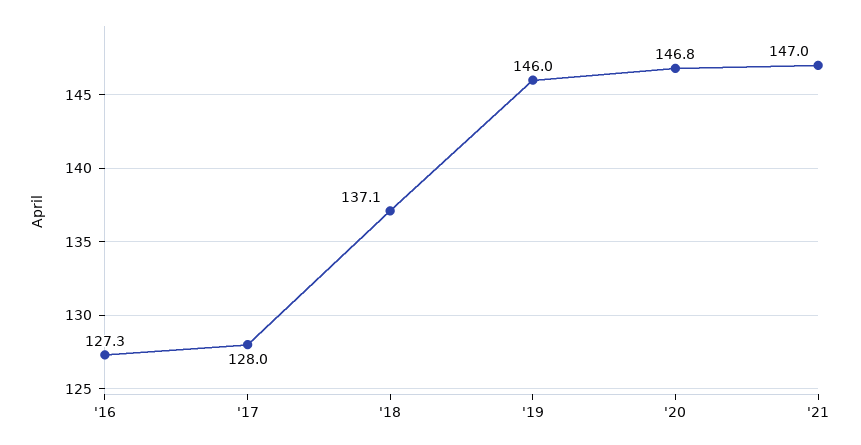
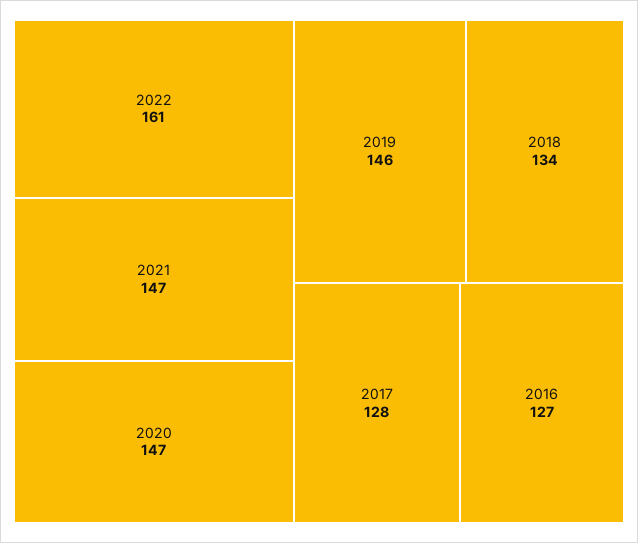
'18: 137.1 -> 134
2022: none -> 161

